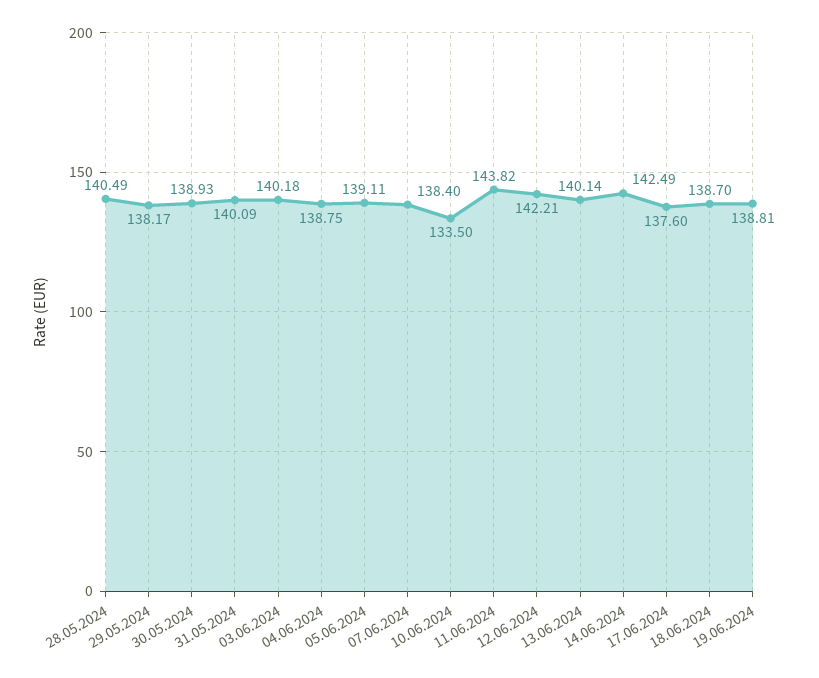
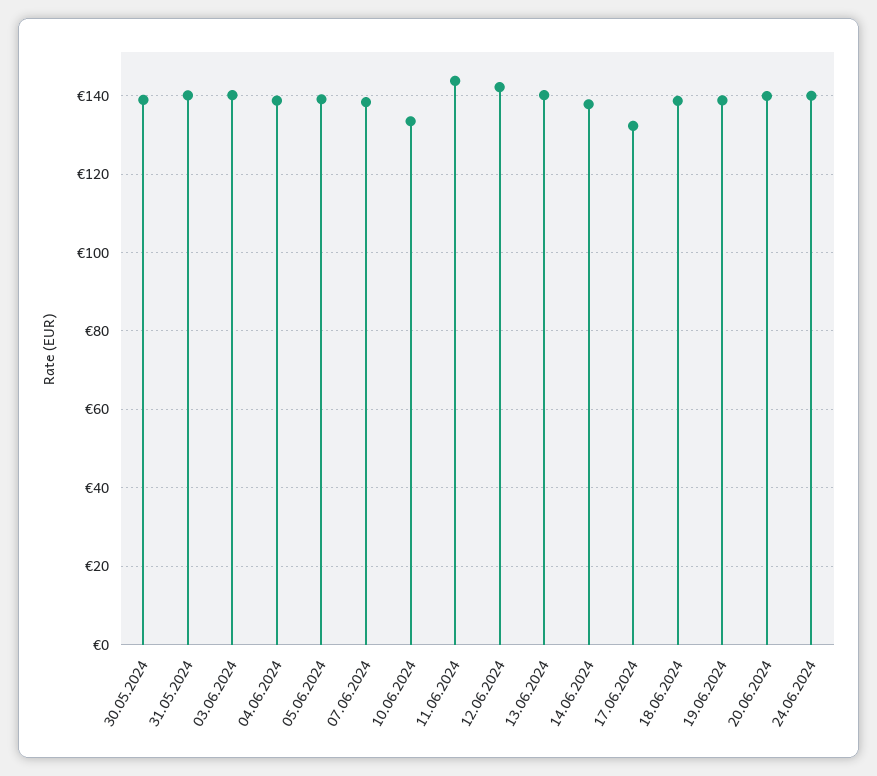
28.05.2024: 140.49 -> none
29.05.2024: 138.17 -> none
14.06.2024: 142.49 -> 138
17.06.2024: 137.6 -> 132
20.06.2024: none -> 140
24.06.2024: none -> 140

